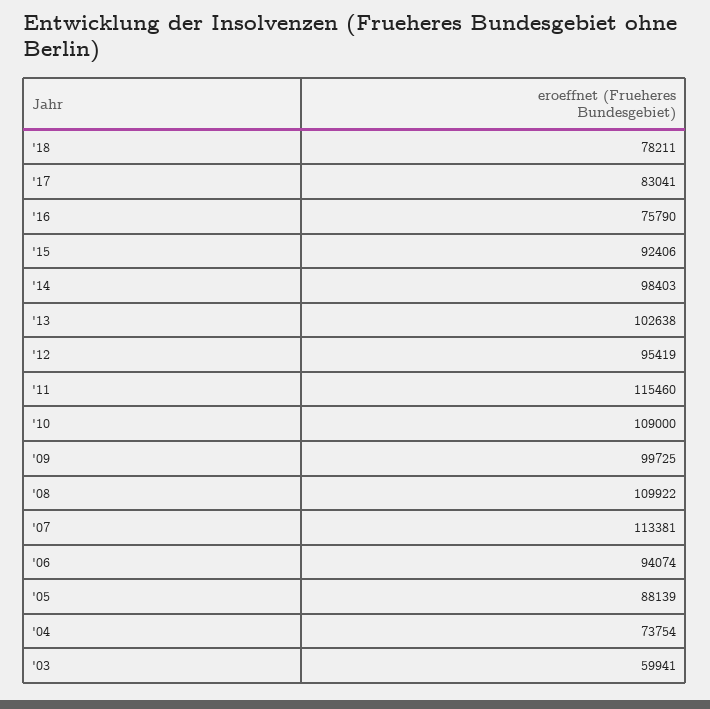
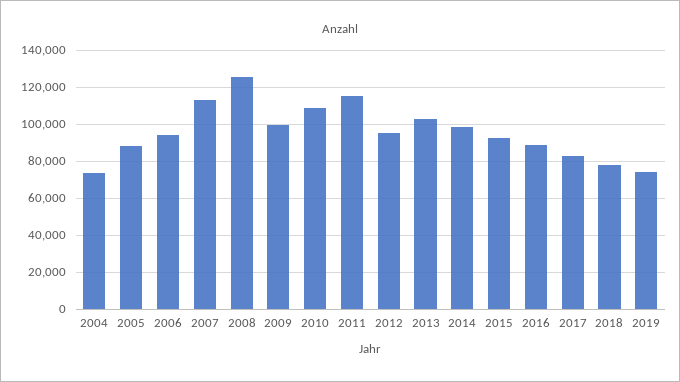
'16: 75790 -> 90000
'08: 109922 -> 125000
'03: 59941 -> none
2019: none -> 75000

